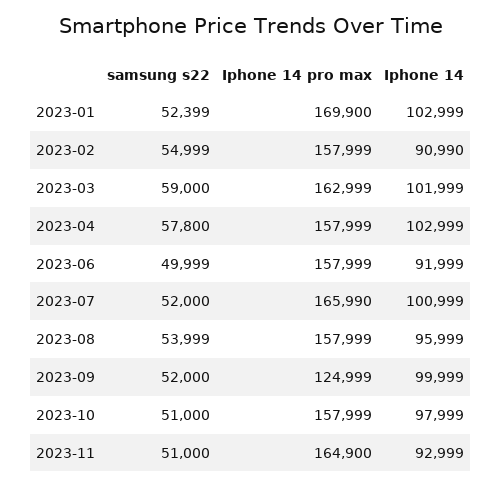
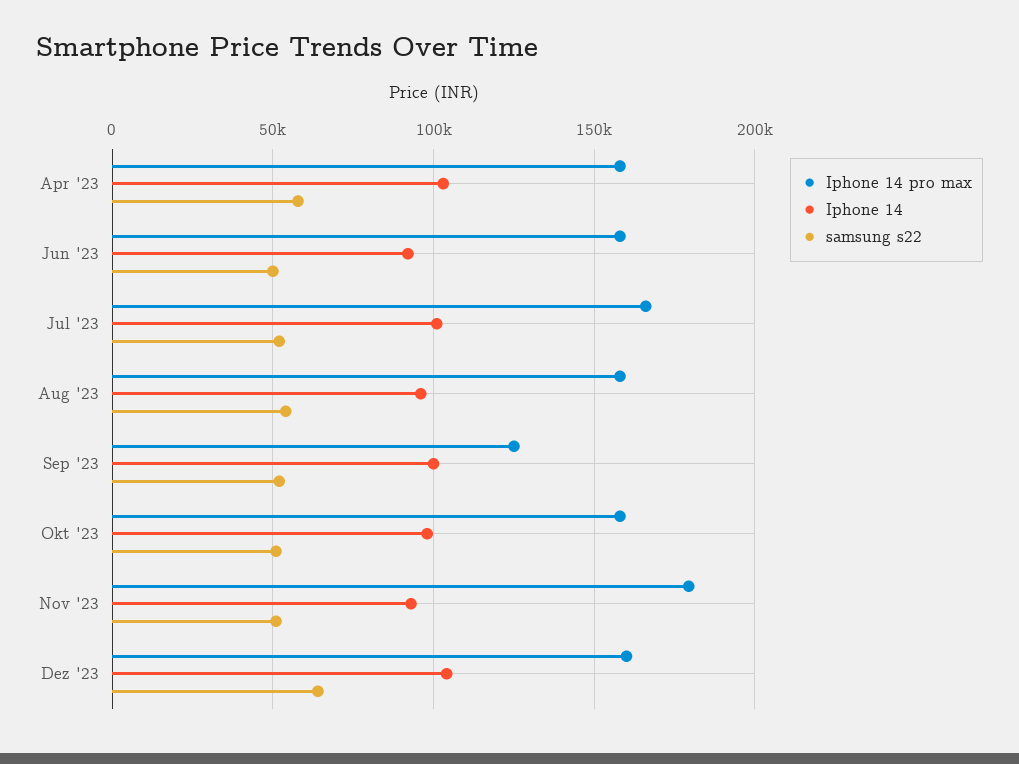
samsung s22, 2023-01: 52399 -> none
Iphone 14 pro max, 2023-01: 169900 -> none
Iphone 14, 2023-01: 102999 -> none
samsung s22, 2023-02: 54999 -> none
Iphone 14 pro max, 2023-02: 157999 -> none
Iphone 14, 2023-02: 90990 -> none
samsung s22, 2023-03: 59000 -> none
Iphone 14 pro max, 2023-03: 162999 -> none
Iphone 14, 2023-03: 101999 -> none
Iphone 14 pro max, 2023-11: 164900 -> 180000
Iphone 14 pro max, Dez '23: none -> 160000
Iphone 14, Dez '23: none -> 105000
samsung s22, Dez '23: none -> 65000

